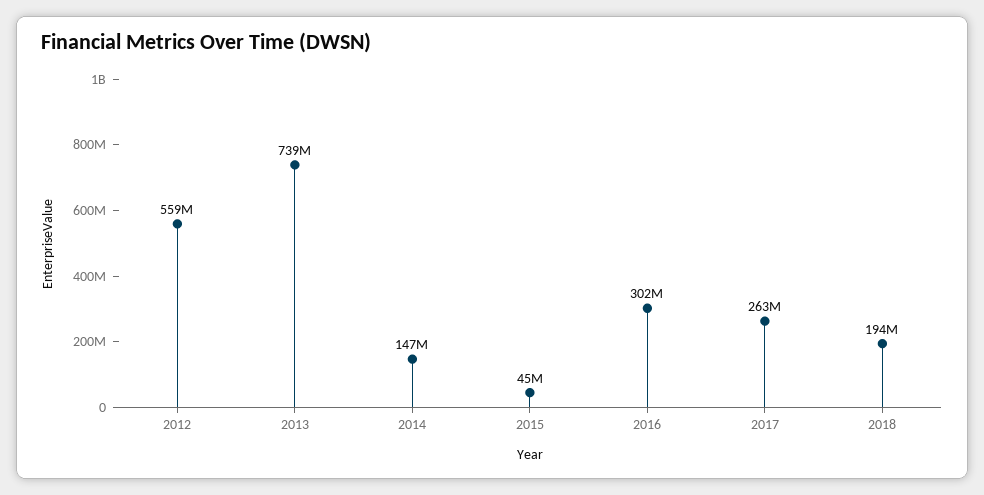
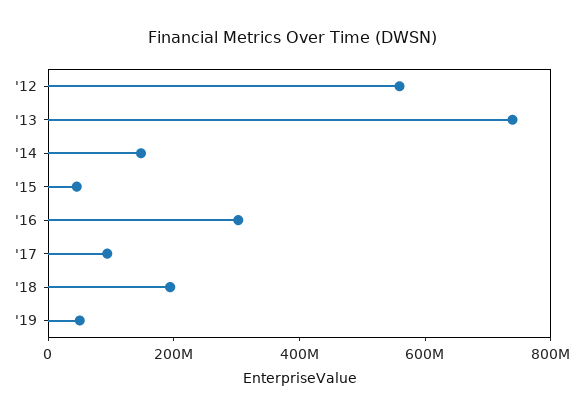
2017: 263000000 -> 100000000
'19: none -> 50000000

